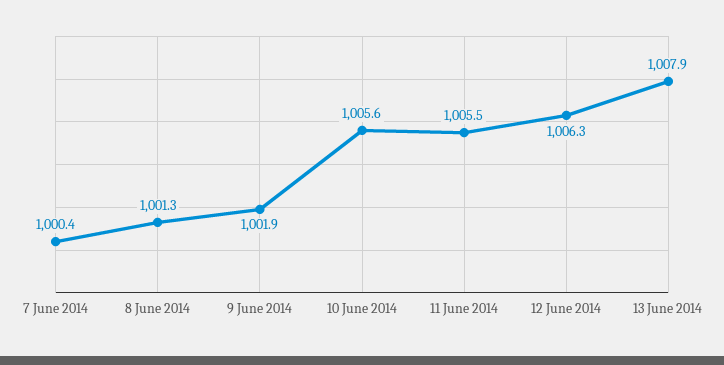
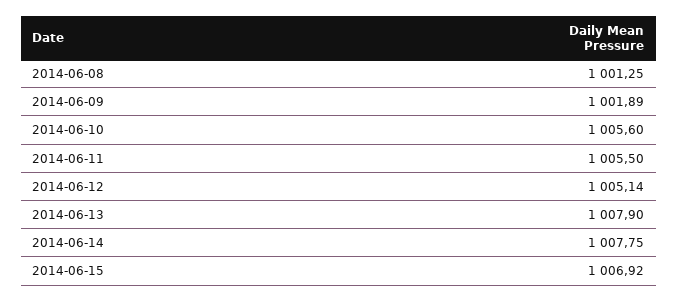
7 June 2014: 1000.4 -> none
12 June 2014: 1006.3 -> 1005.14
2014-06-14: none -> 1007.75
2014-06-15: none -> 1006.92

